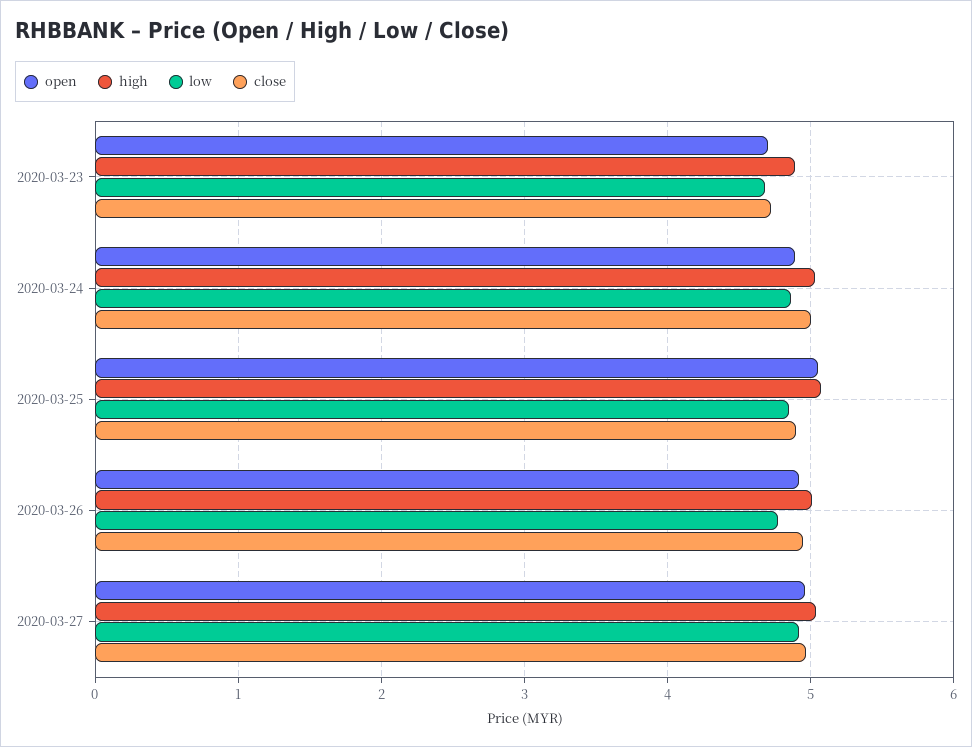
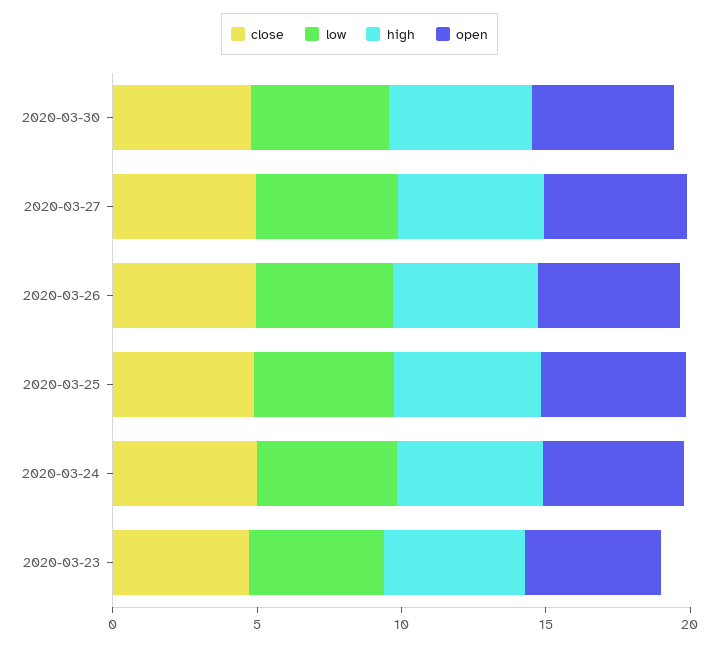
close, 2020-03-30: none -> 5
low, 2020-03-30: none -> 5
high, 2020-03-30: none -> 5
open, 2020-03-30: none -> 5

